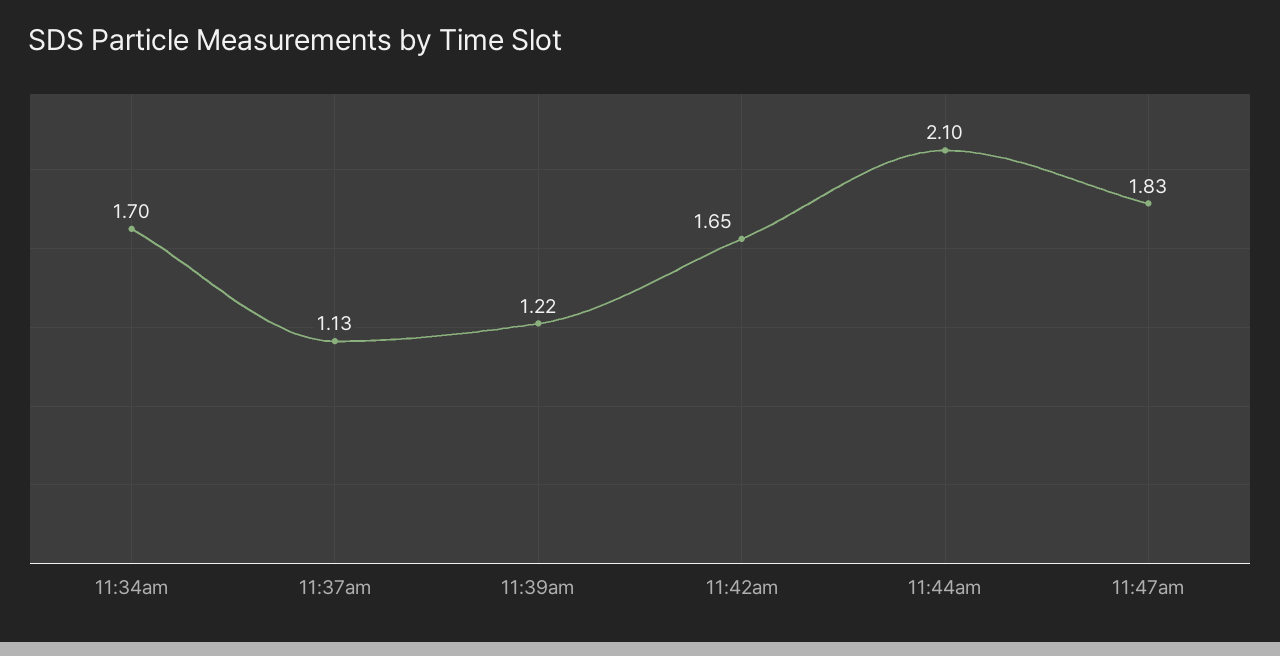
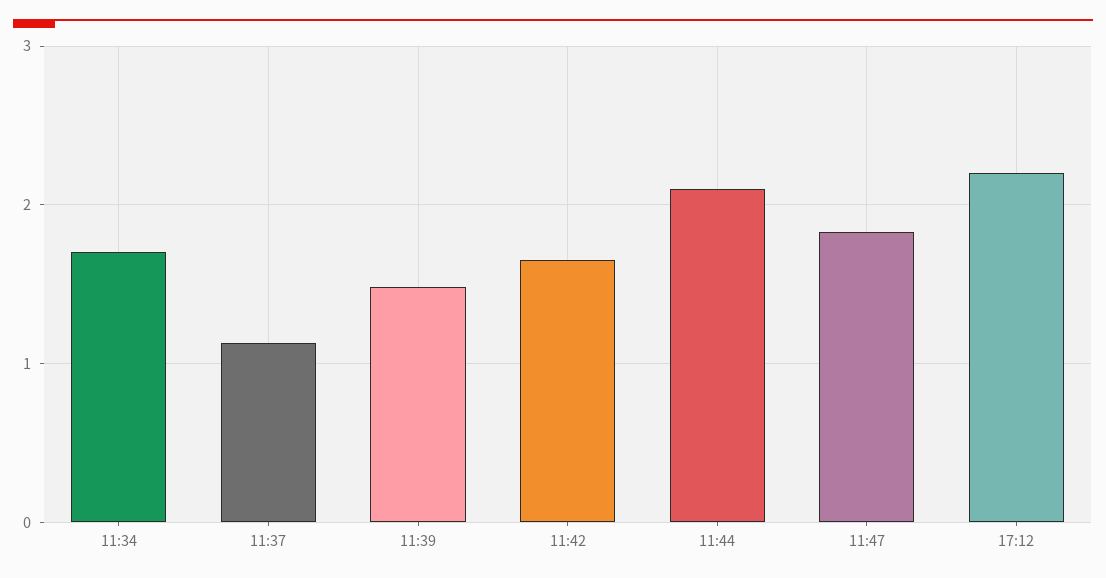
11:39am: 1.22 -> 1.5
17:12: none -> 2.2

